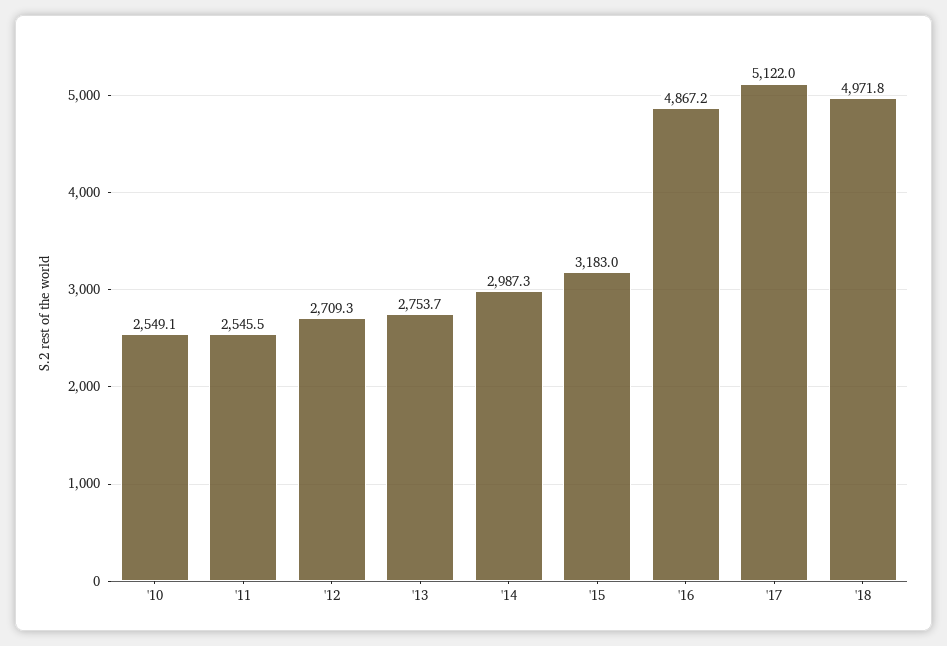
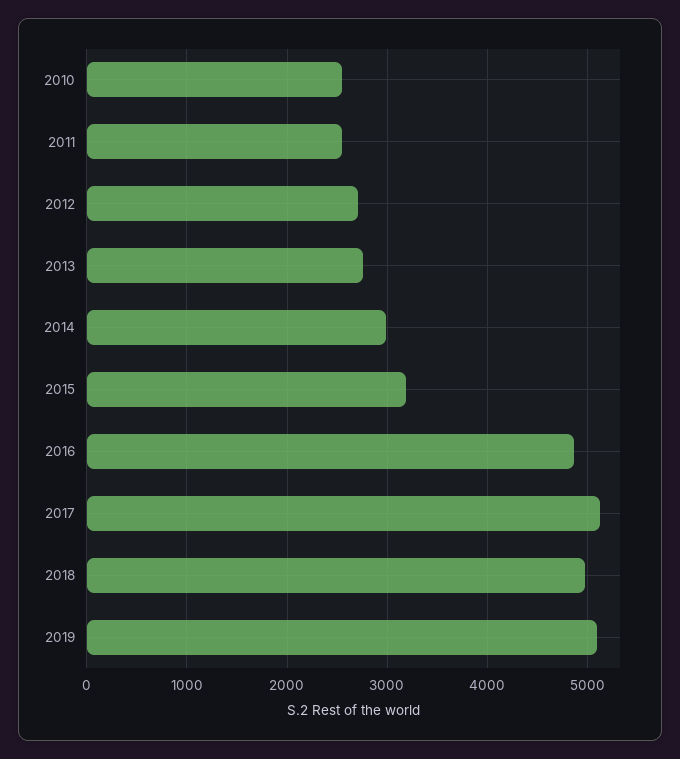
2019: none -> 5100

